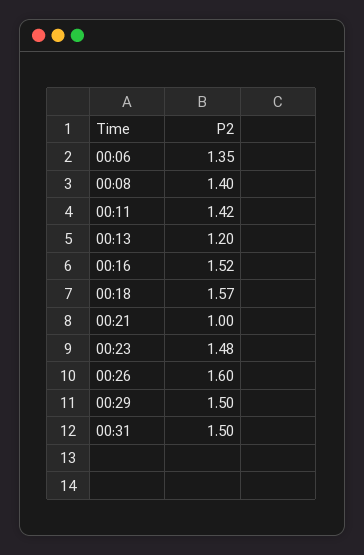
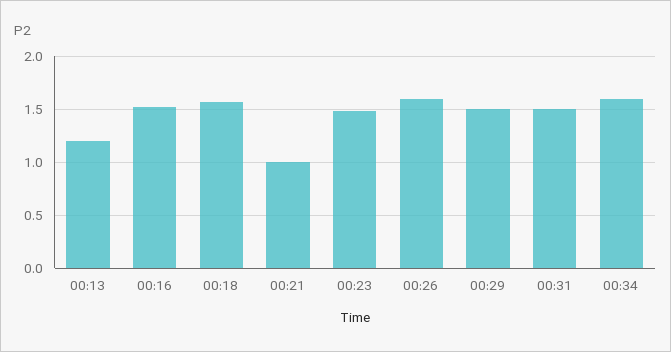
00:06: 1.35 -> none
00:08: 1.4 -> none
00:11: 1.42 -> none
00:34: none -> 1.6

